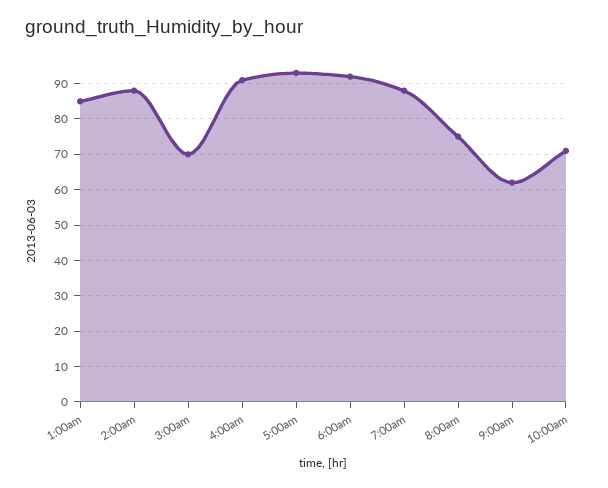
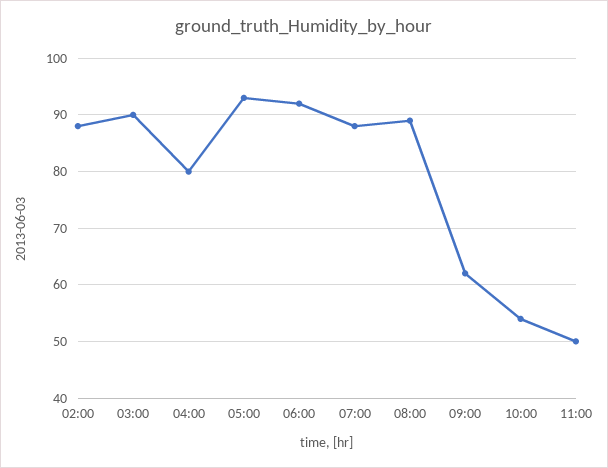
1:00am: 85 -> none
3:00am: 70 -> 90
4:00am: 90 -> 80
8:00am: 75 -> 90
10:00am: 70 -> 55
11:00: none -> 50

